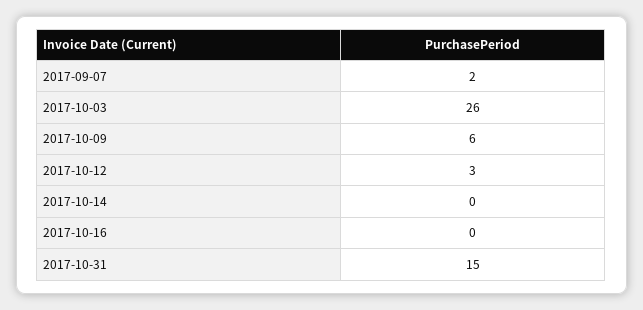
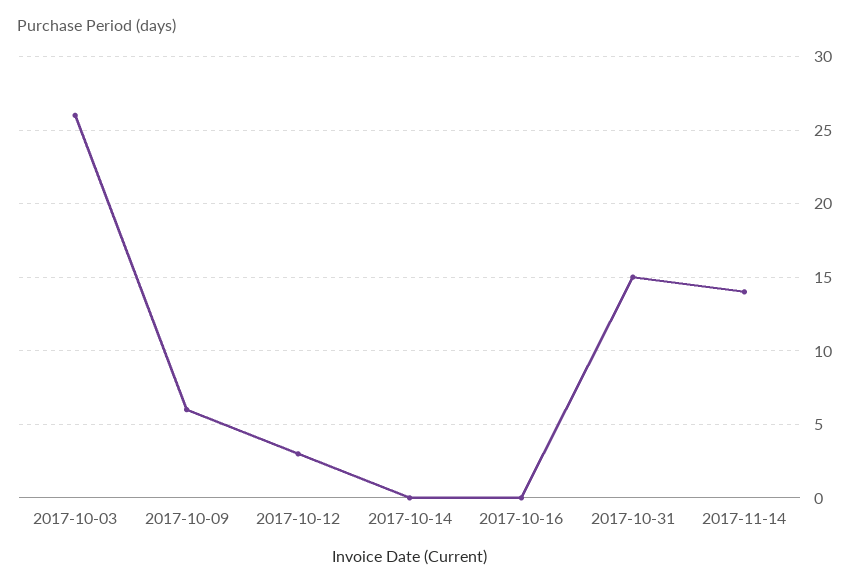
2017-09-07: 2 -> none
2017-11-14: none -> 14

